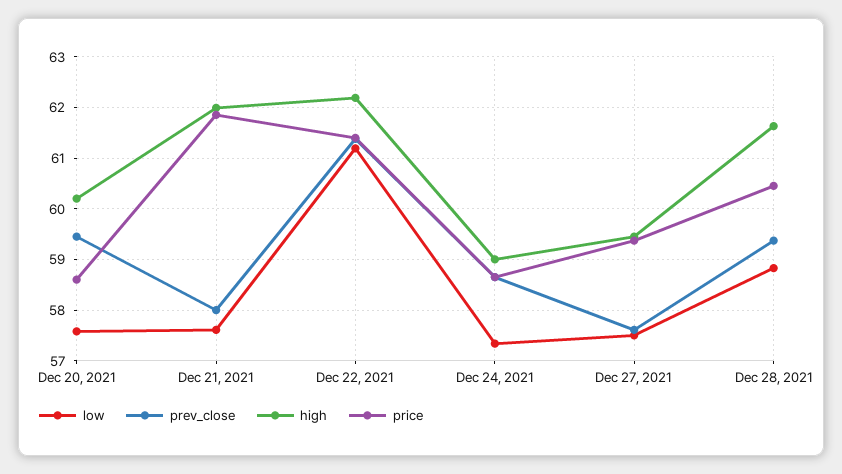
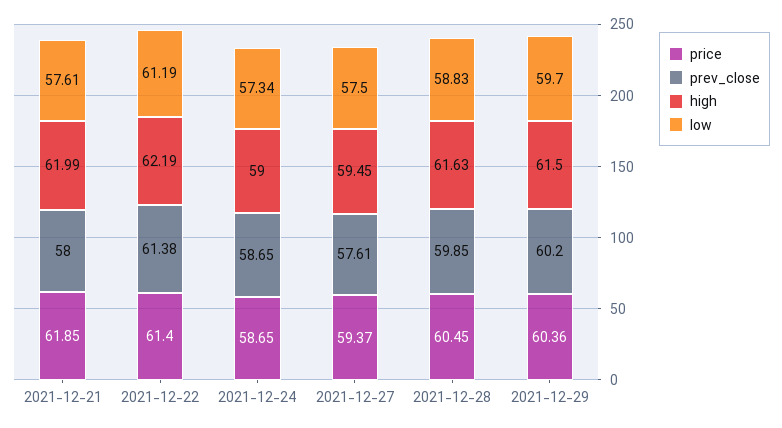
low, Dec 20, 2021: 57.6 -> none
prev_close, Dec 20, 2021: 59.4 -> none
high, Dec 20, 2021: 60.2 -> none
price, Dec 20, 2021: 58.6 -> none
prev_close, Dec 28, 2021: 59.4 -> 59.85
price, 2021-12-29: none -> 60.36
prev_close, 2021-12-29: none -> 60.2
high, 2021-12-29: none -> 61.5
low, 2021-12-29: none -> 59.7

